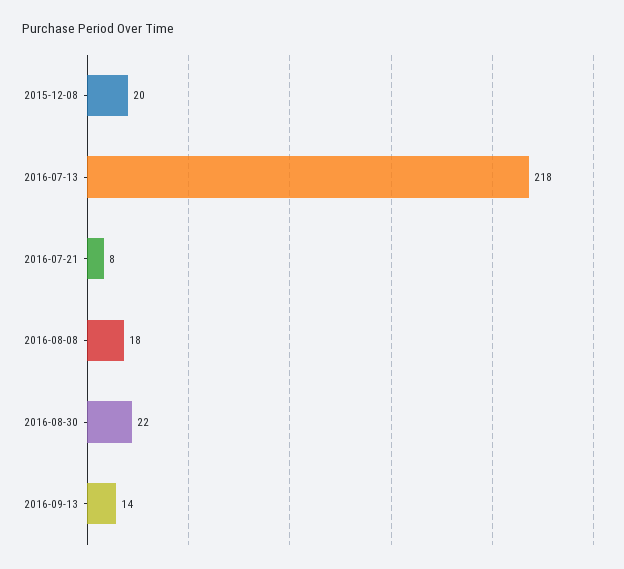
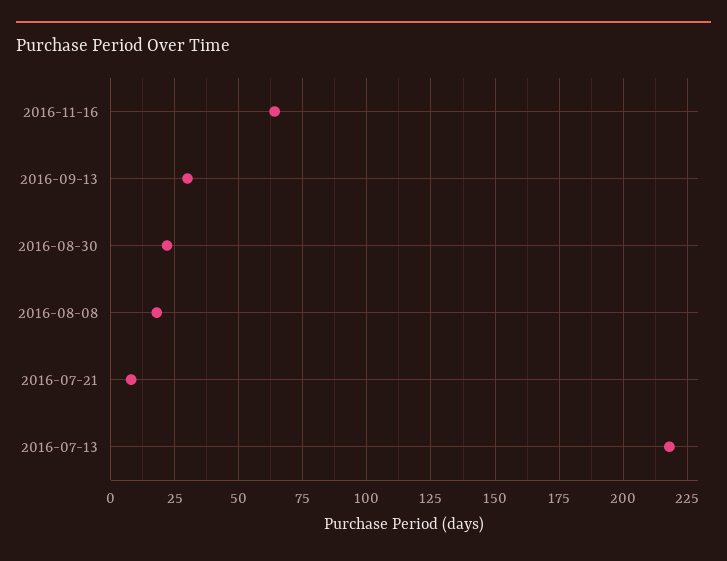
2015-12-08: 20 -> none
2016-09-13: 14 -> 30
2016-11-16: none -> 65

